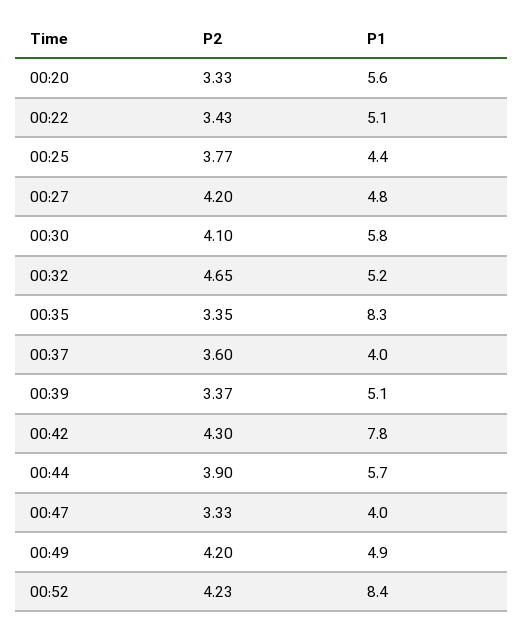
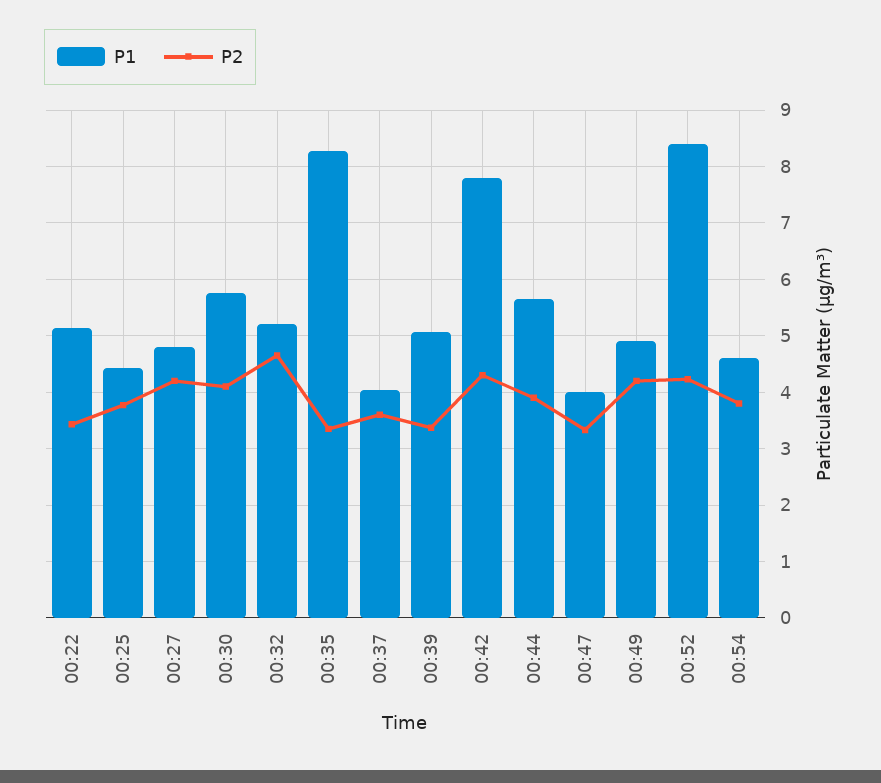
P2, 00:20: 3.33 -> none
P1, 00:20: 5.6 -> none
P1, 00:54: none -> 4.6
P2, 00:54: none -> 3.8

